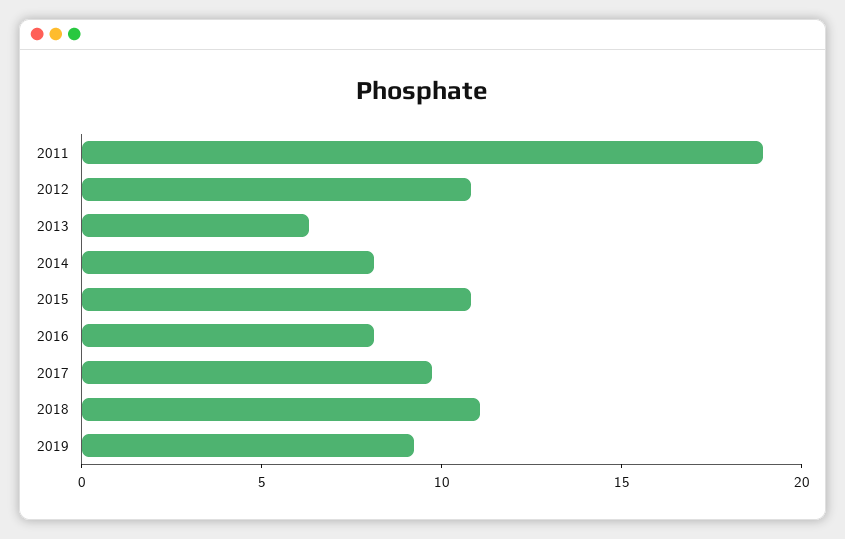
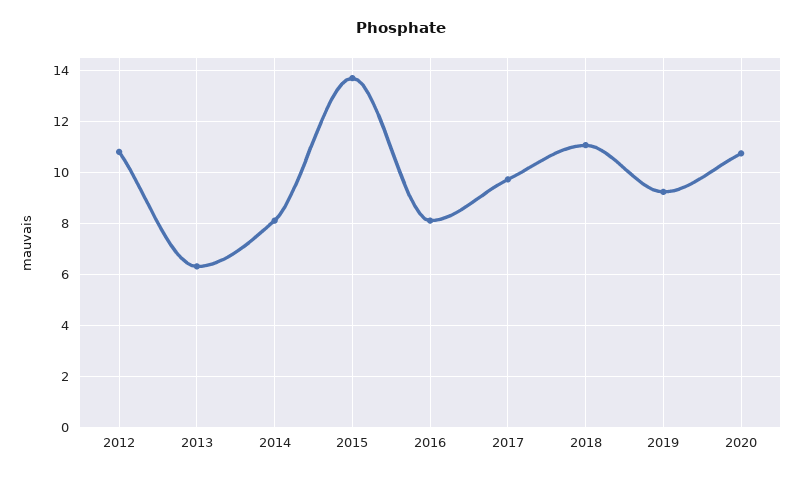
2011: 19 -> none
2015: 11 -> 13.75
2020: none -> 10.75

